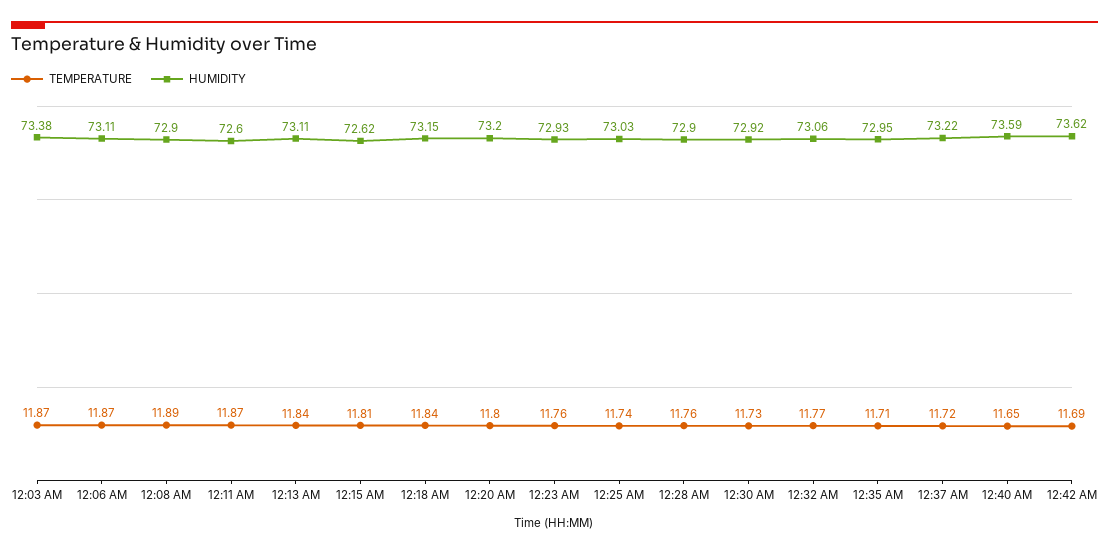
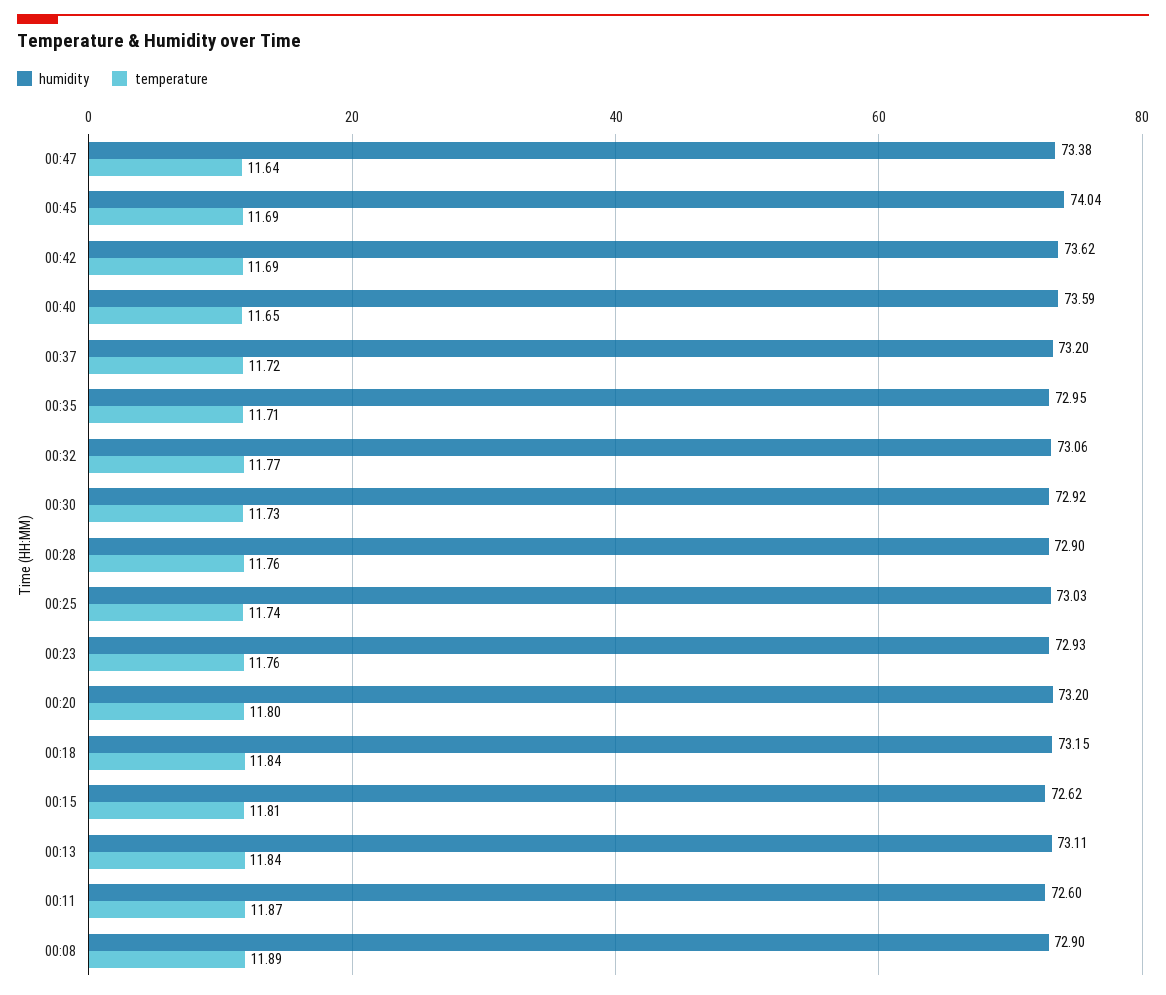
TEMPERATURE, 12:03 AM: 11.87 -> none
HUMIDITY, 12:03 AM: 73.38 -> none
TEMPERATURE, 12:06 AM: 11.87 -> none
HUMIDITY, 12:06 AM: 73.11 -> none
HUMIDITY, 12:37 AM: 73.22 -> 73.2
HUMIDITY, 00:47: none -> 73.38
TEMPERATURE, 00:47: none -> 11.64
HUMIDITY, 00:45: none -> 74.04
TEMPERATURE, 00:45: none -> 11.69

